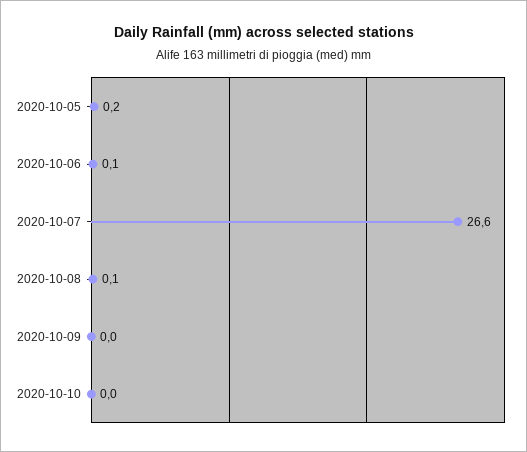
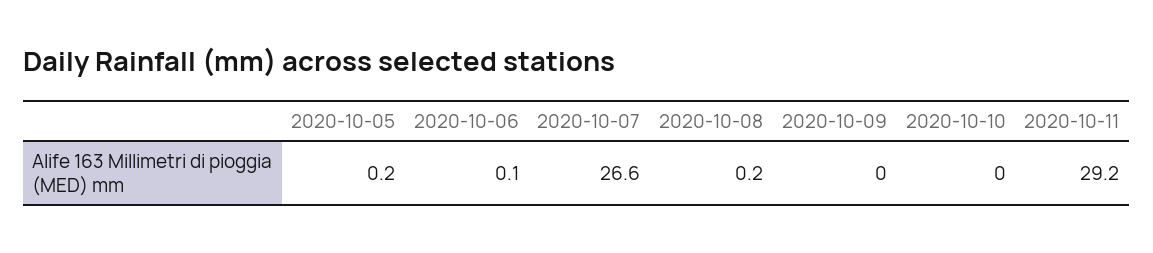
2020-10-08: 0.1 -> 0.2
2020-10-11: none -> 29.2

